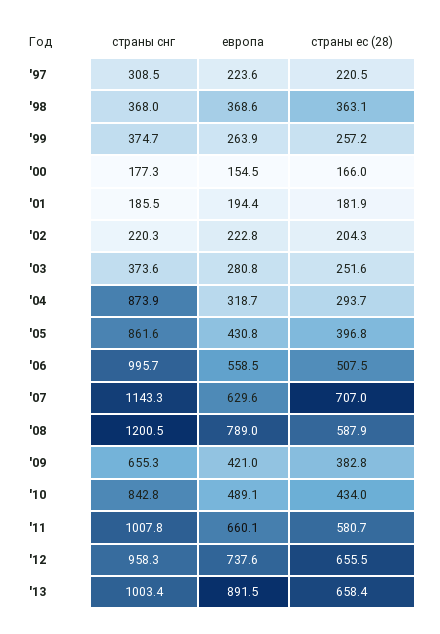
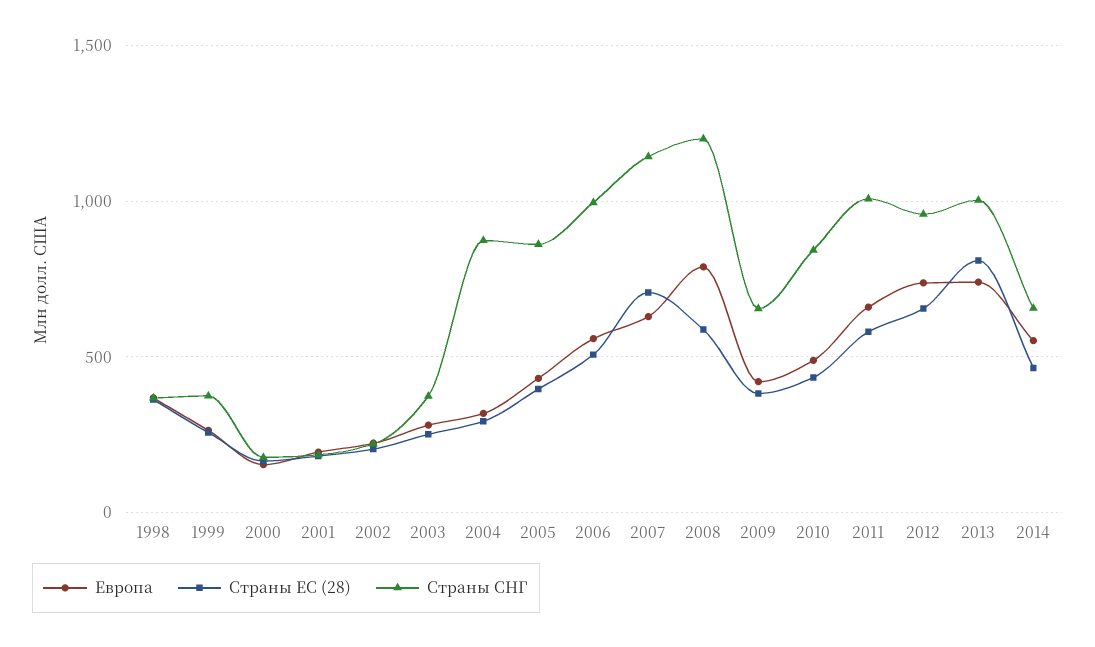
страны снг, '97: 308.5 -> none
европа, '97: 223.6 -> none
страны ес (28), '97: 220.5 -> none
европа, '13: 891.5 -> 750
страны ес (28), '13: 658.4 -> 800
европа, 2014: none -> 550
страны ес (28), 2014: none -> 450
страны снг, 2014: none -> 650

